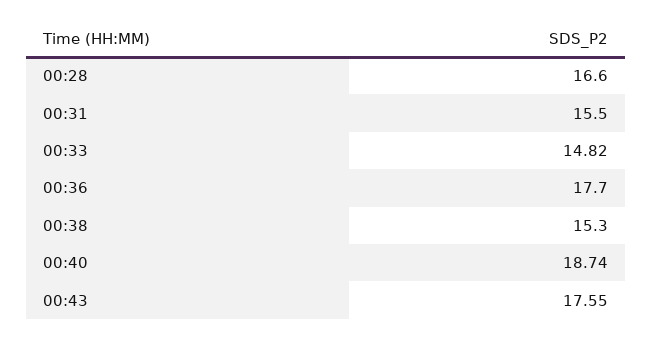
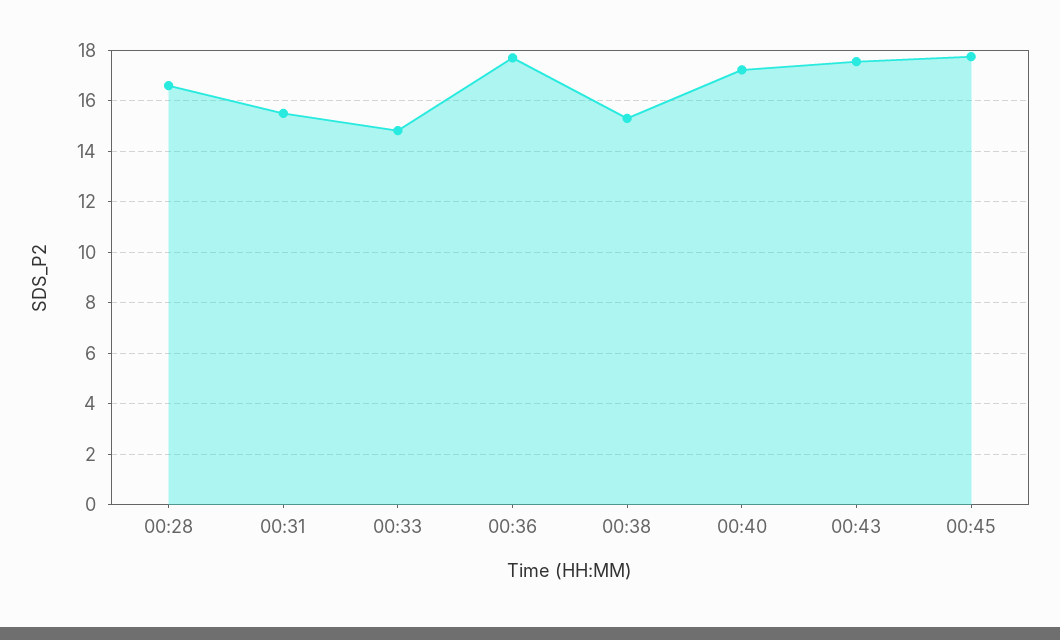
00:40: 18.74 -> 17.25
00:45: none -> 17.75

